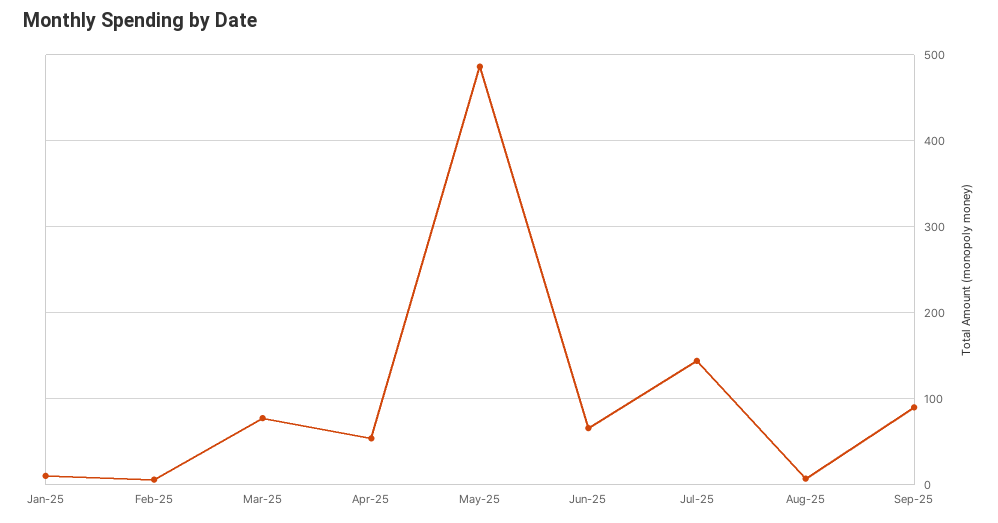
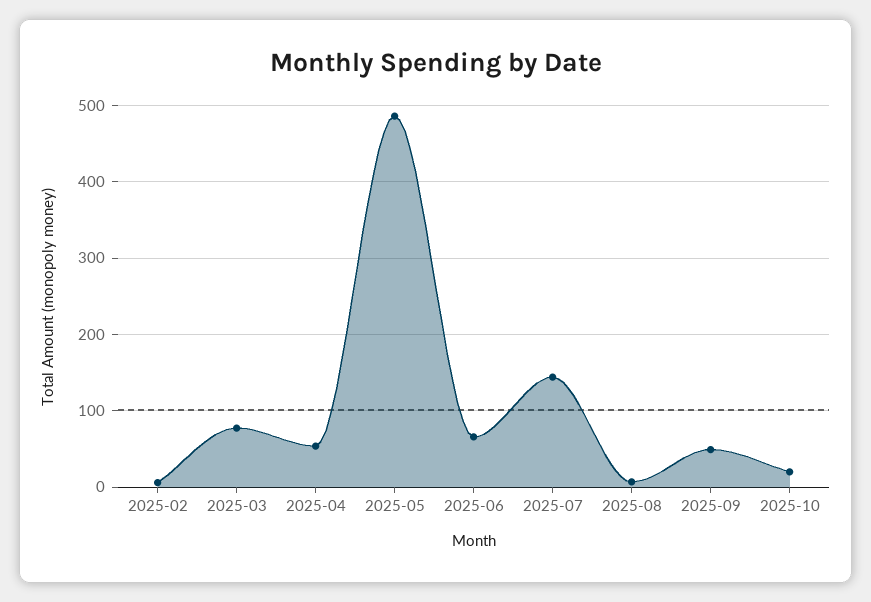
Jan-25: 10 -> none
Sep-25: 90 -> 50
2025-10: none -> 20

